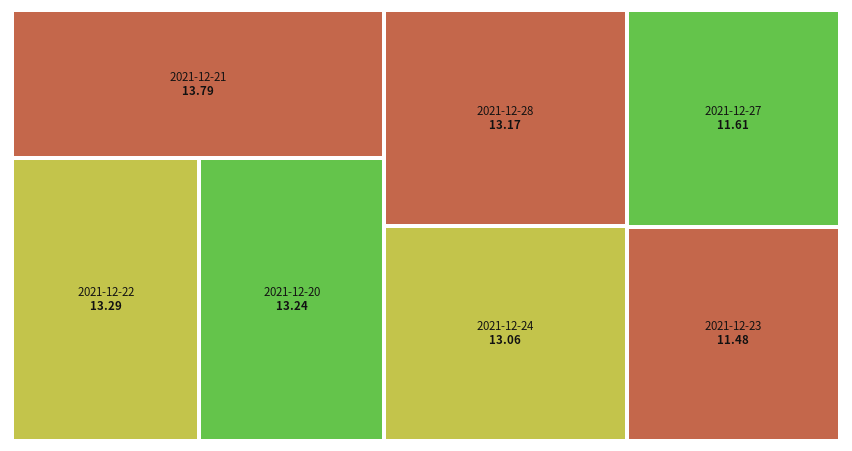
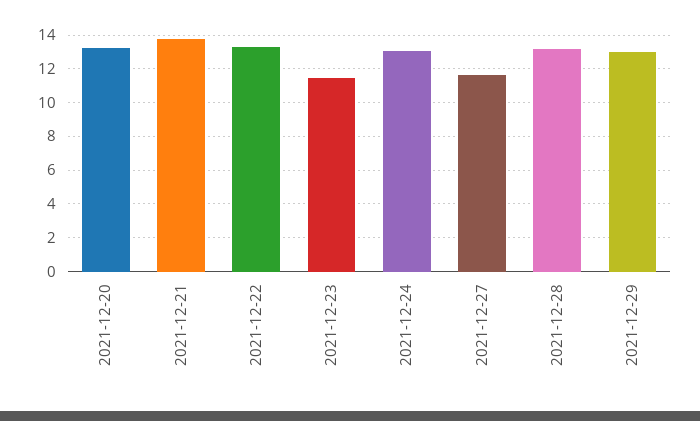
2021-12-29: none -> 13

